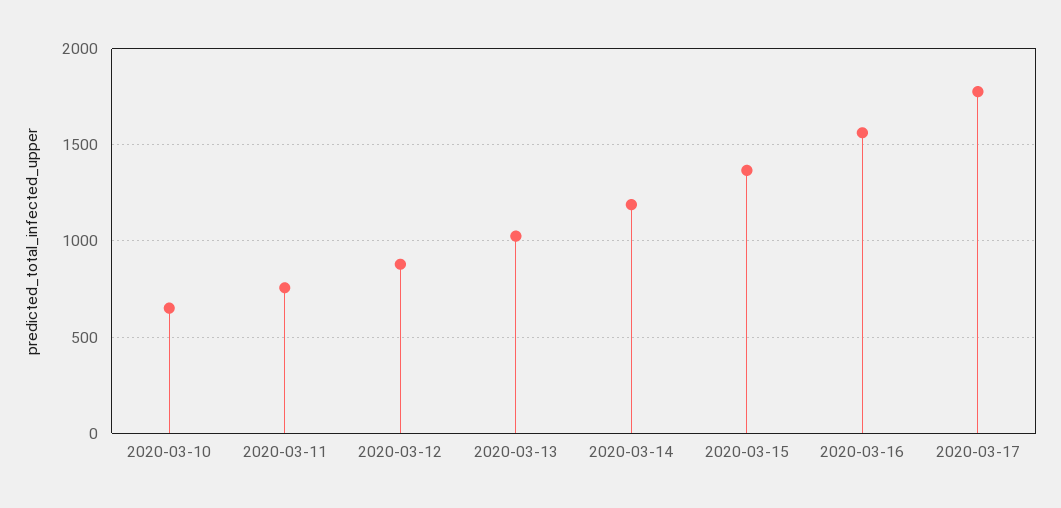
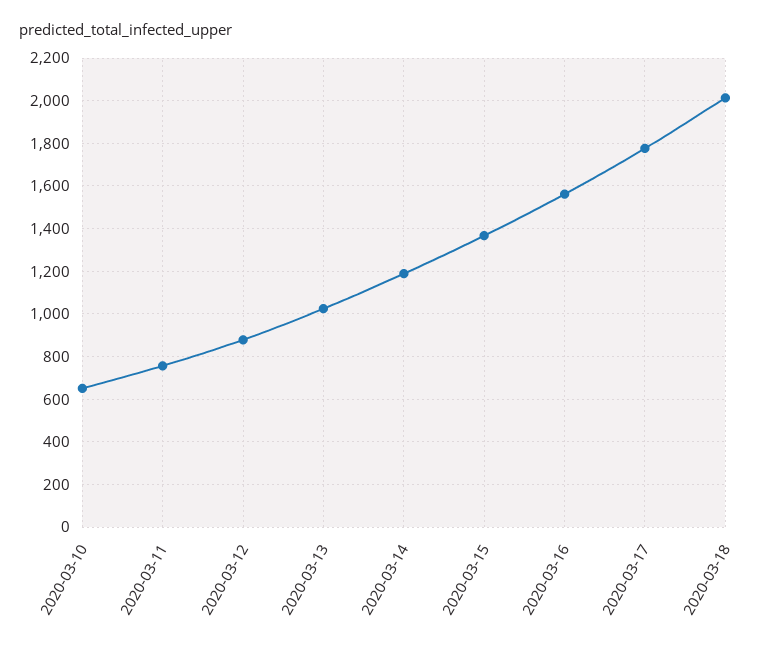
2020-03-18: none -> 2000

